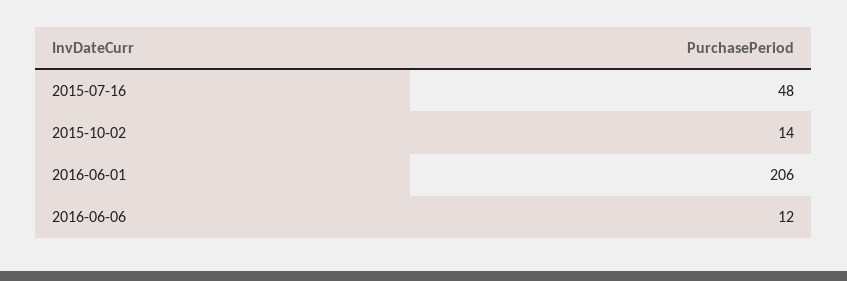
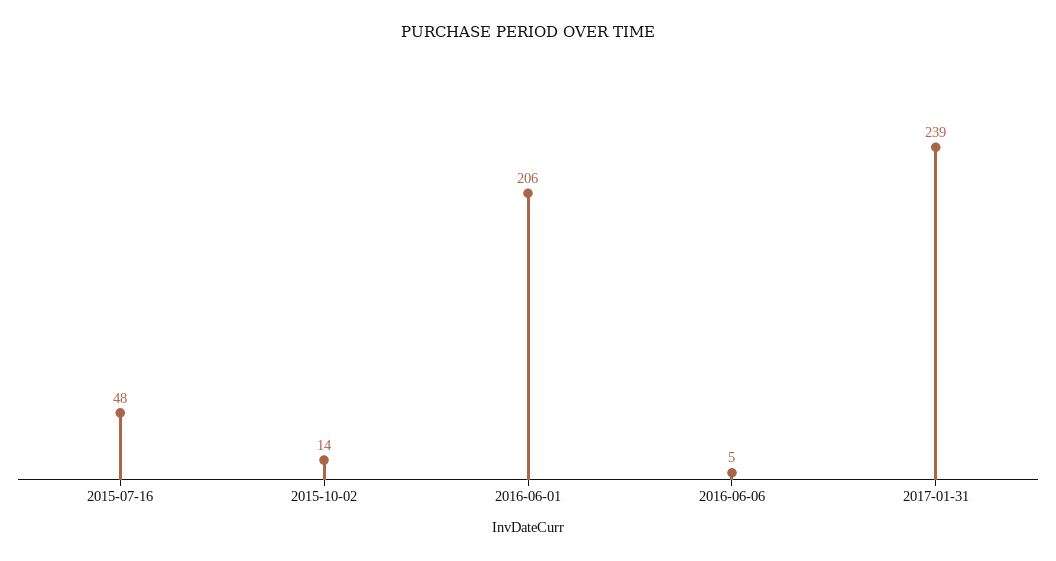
2016-06-06: 12 -> 5
2017-01-31: none -> 239

